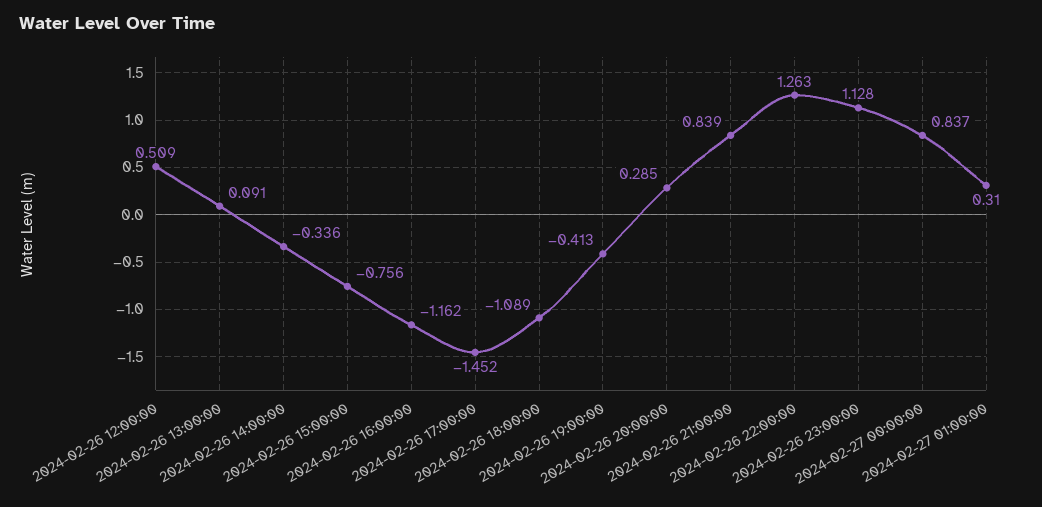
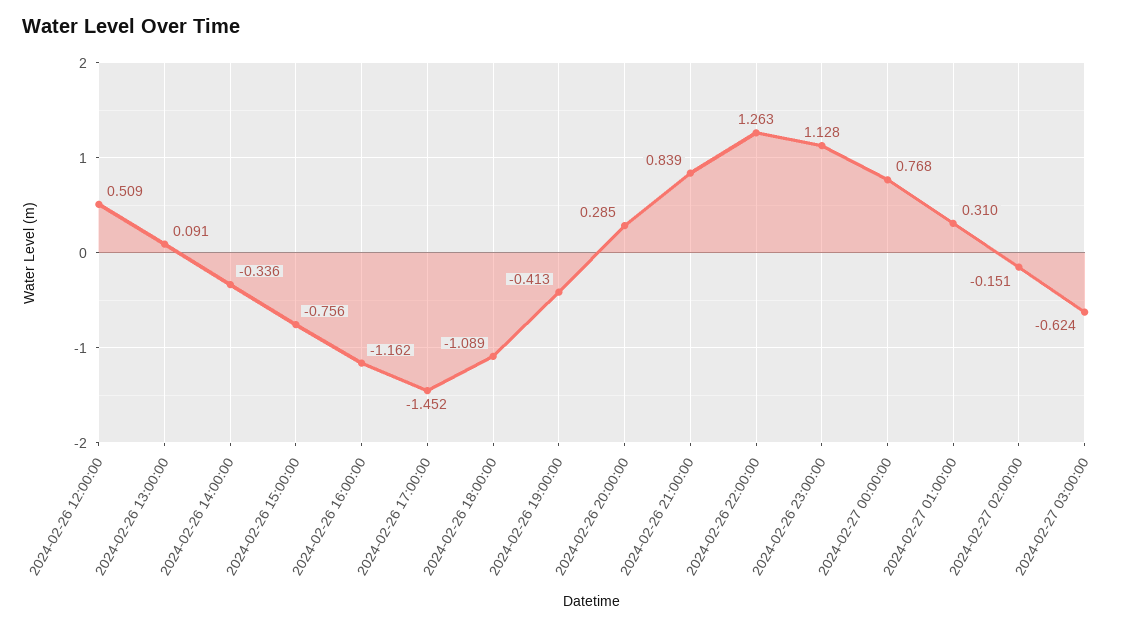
2024-02-27 00:00:00: 0.837 -> 0.768
2024-02-27 02:00:00: none -> -0.151
2024-02-27 03:00:00: none -> -0.624

